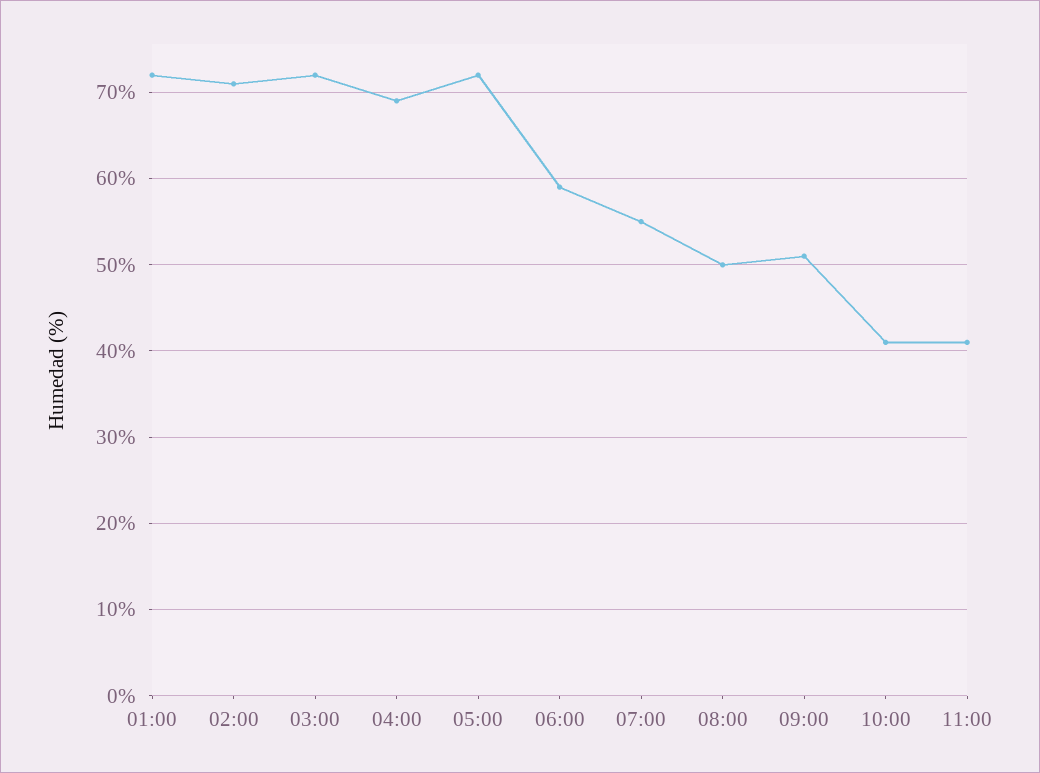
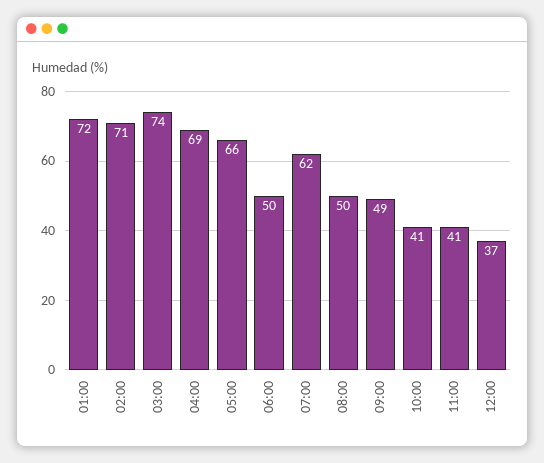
03:00: 72 -> 74
05:00: 72 -> 66
06:00: 59 -> 50
07:00: 55 -> 62
09:00: 51 -> 49
12:00: none -> 37

